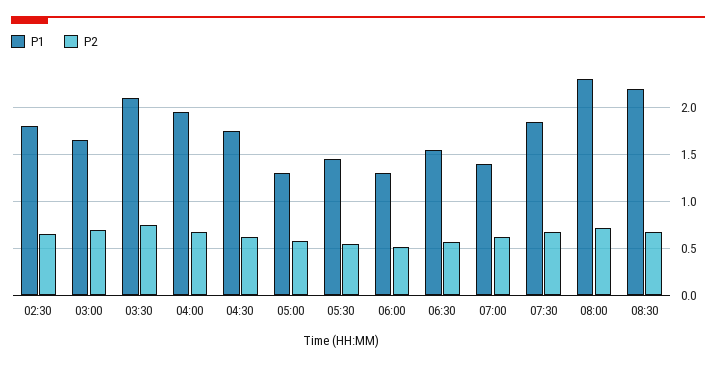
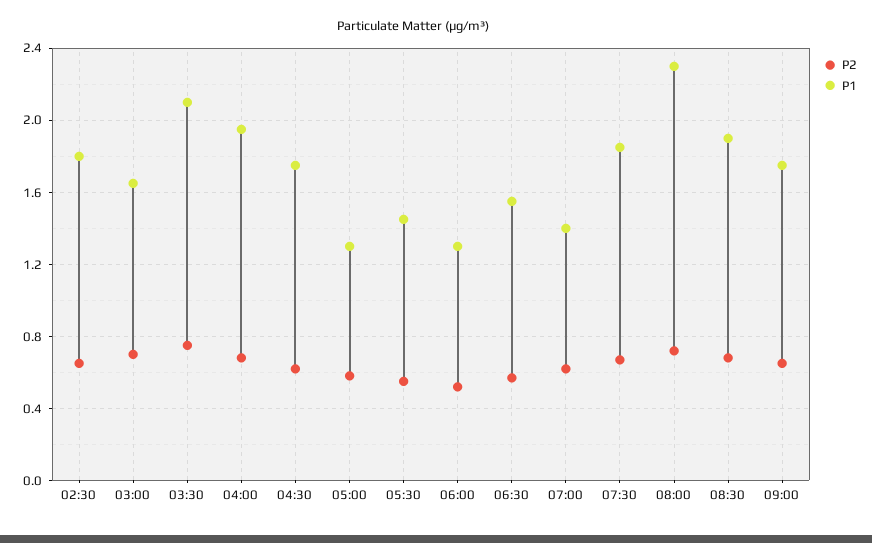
P1, 08:30: 2.2 -> 1.9
P2, 09:00: none -> 0.65
P1, 09:00: none -> 1.75

